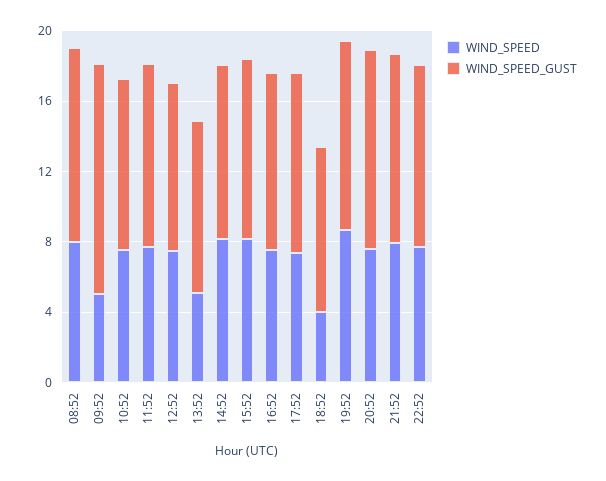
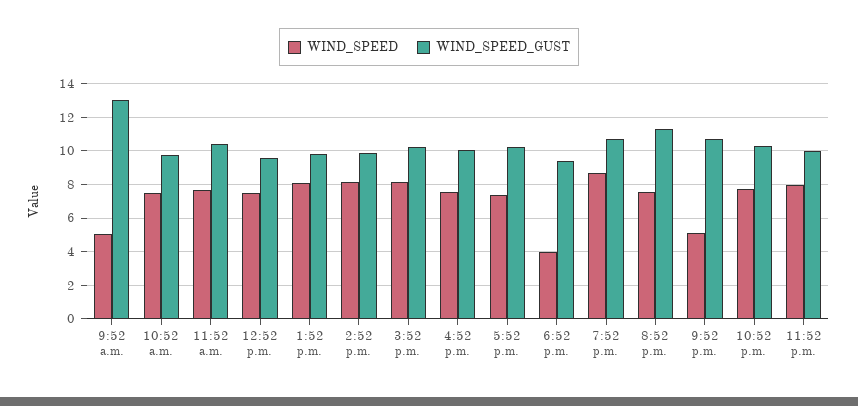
WIND_SPEED, 08:52: 8 -> none
WIND_SPEED_GUST, 08:52: 11 -> none
WIND_SPEED, 13:52: 5 -> 8
WIND_SPEED, 21:52: 8 -> 5
WIND_SPEED, 11:52 p.m.: none -> 8
WIND_SPEED_GUST, 11:52 p.m.: none -> 10

